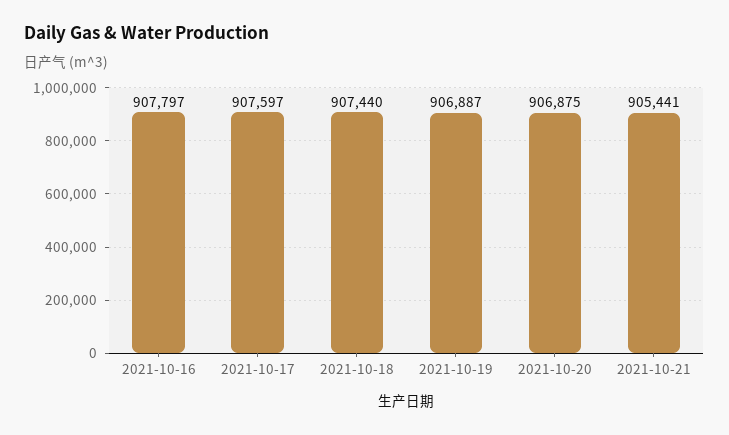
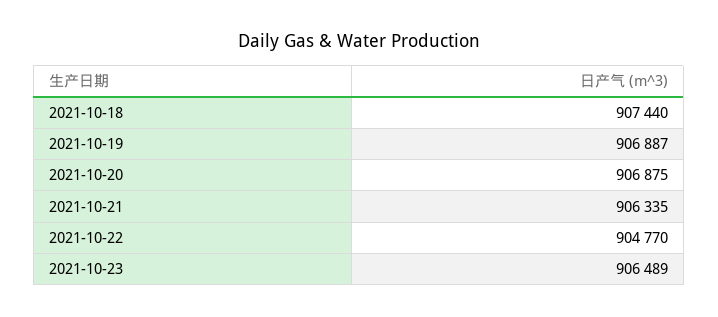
2021-10-16: 907797 -> none
2021-10-17: 907597 -> none
2021-10-21: 905441 -> 906335
2021-10-22: none -> 904770
2021-10-23: none -> 906489

